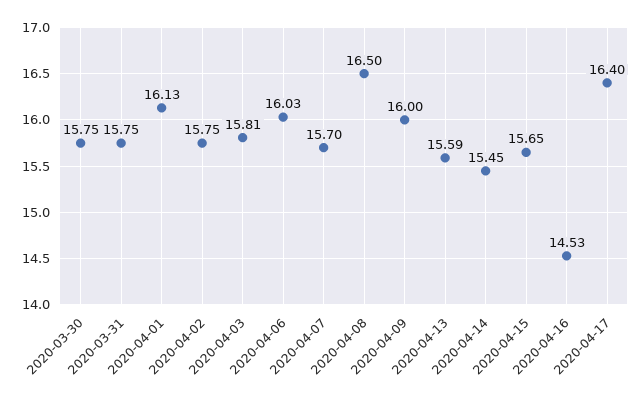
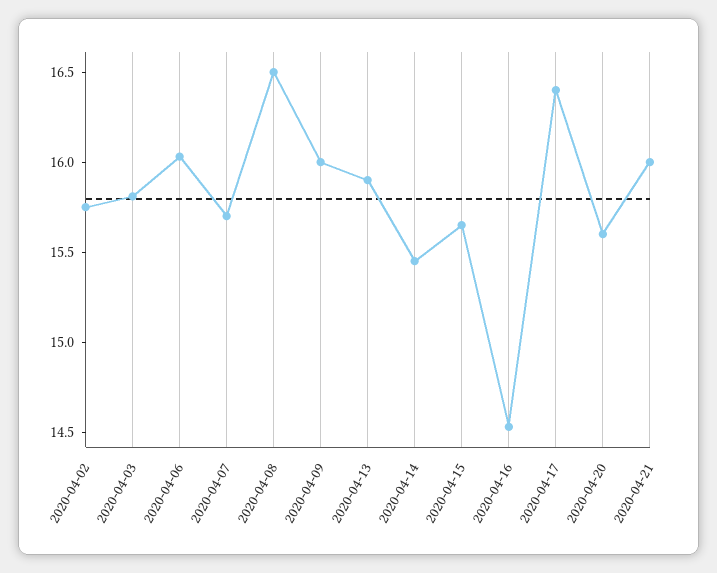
2020-03-30: 15.75 -> none
2020-03-31: 15.75 -> none
2020-04-01: 16.13 -> none
2020-04-13: 15.59 -> 15.9
2020-04-20: none -> 15.6
2020-04-21: none -> 16

